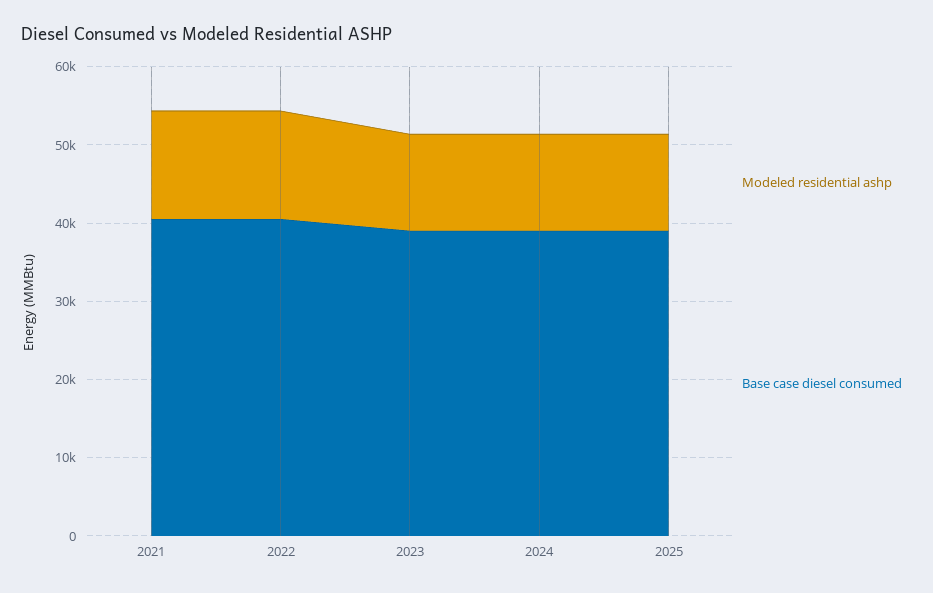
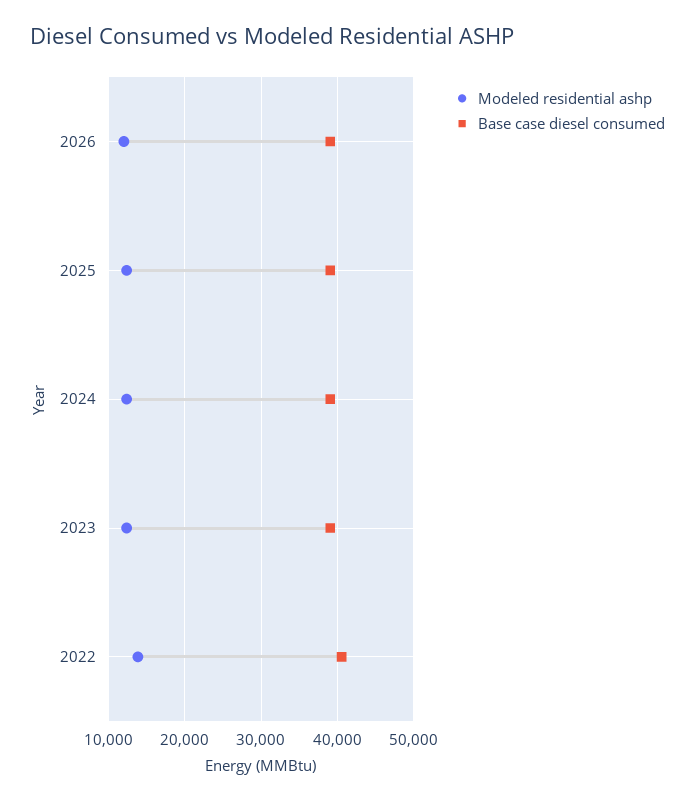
Modeled residential ashp, 2021: 14000 -> none
Base case diesel consumed, 2021: 40000 -> none
Modeled residential ashp, 2026: none -> 12000
Base case diesel consumed, 2026: none -> 39000

